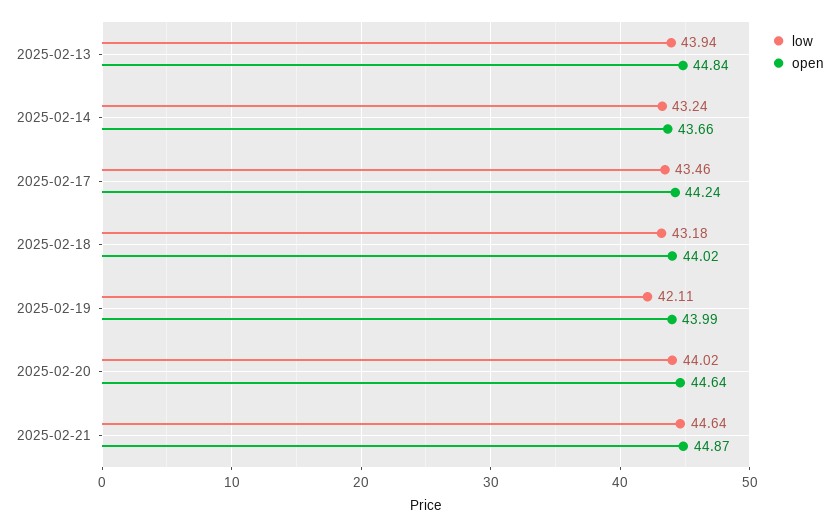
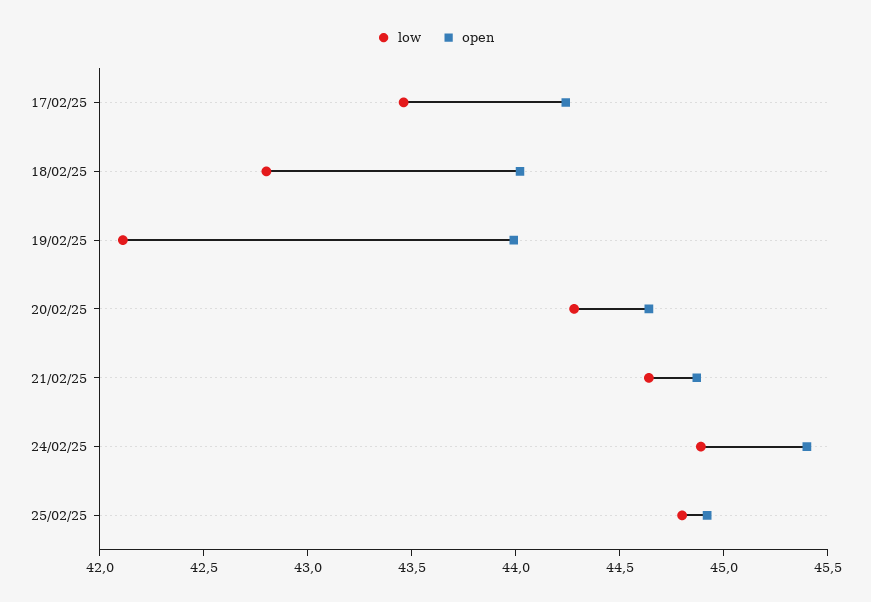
low, 2025-02-13: 43.94 -> none
open, 2025-02-13: 44.84 -> none
low, 2025-02-14: 43.24 -> none
open, 2025-02-14: 43.66 -> none
low, 2025-02-18: 43.18 -> 42.8
low, 2025-02-20: 44.02 -> 44.3
low, 24/02/25: none -> 44.9
open, 24/02/25: none -> 45.4
low, 25/02/25: none -> 44.8
open, 25/02/25: none -> 44.9

